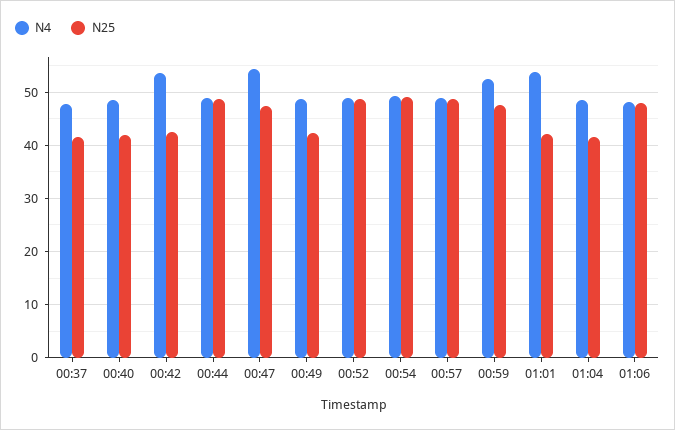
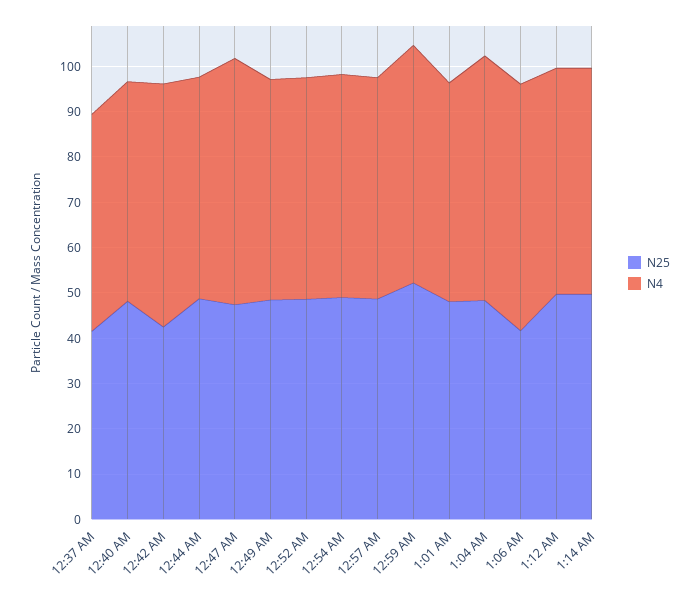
N25, 00:40: 42 -> 48
N25, 00:49: 42 -> 48
N25, 00:59: 48 -> 52
N4, 01:01: 54 -> 48
N25, 01:01: 42 -> 48
N4, 01:04: 48 -> 54
N25, 01:04: 42 -> 48
N4, 01:06: 48 -> 54
N25, 01:06: 48 -> 42
N25, 1:12 AM: none -> 50
N4, 1:12 AM: none -> 50
N25, 1:14 AM: none -> 50
N4, 1:14 AM: none -> 50

